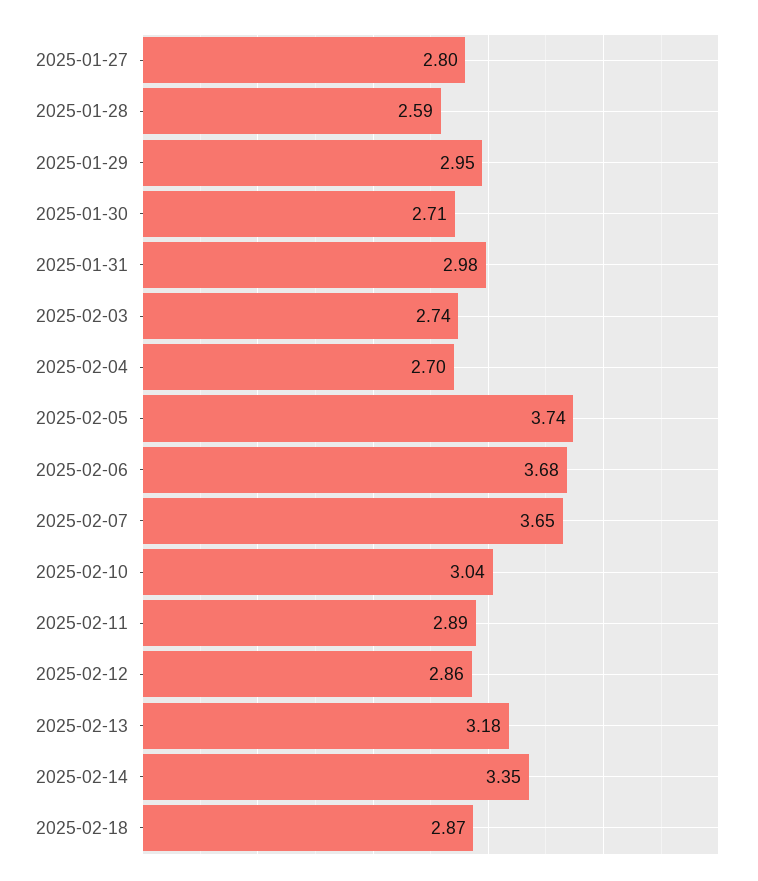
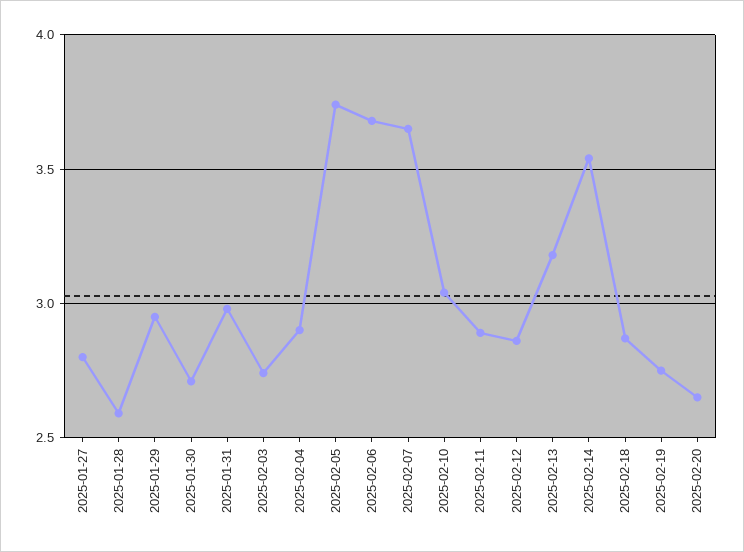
2025-02-04: 2.7 -> 2.9
2025-02-14: 3.35 -> 3.55
2025-02-19: none -> 2.75
2025-02-20: none -> 2.65

